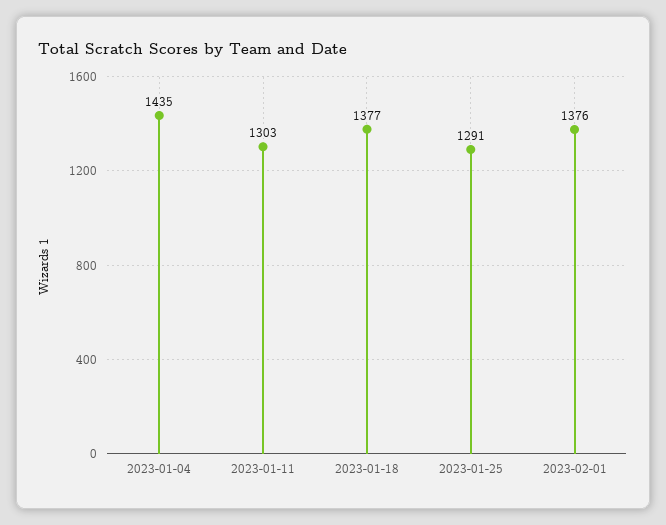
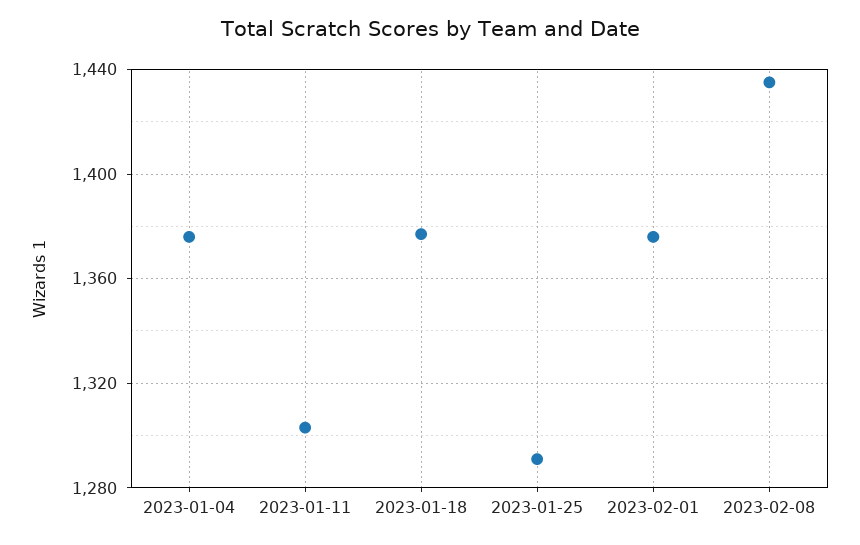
2023-01-04: 1435 -> 1375
2023-02-08: none -> 1435

